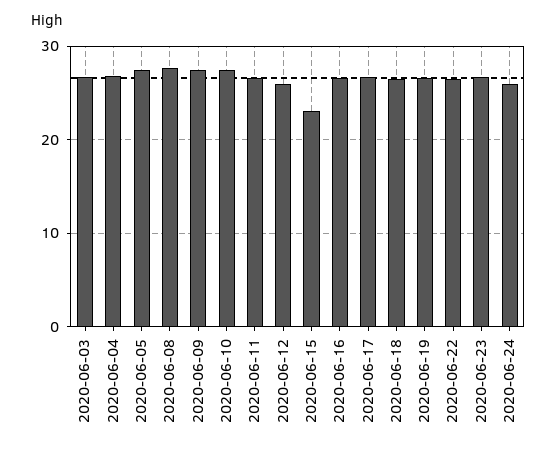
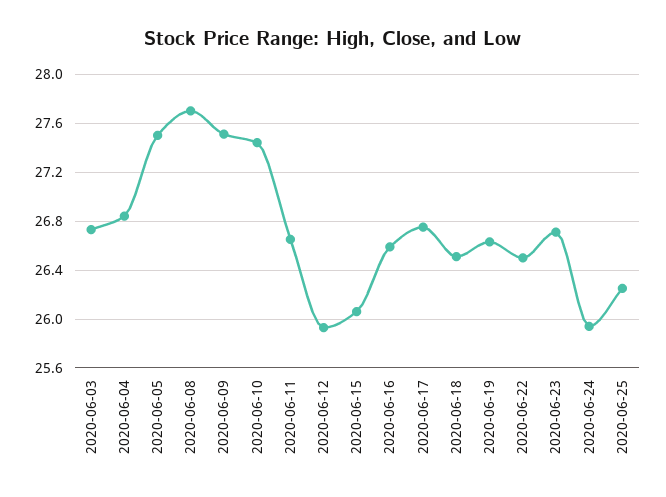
2020-06-15: 23 -> 26.05
2020-06-25: none -> 26.25

